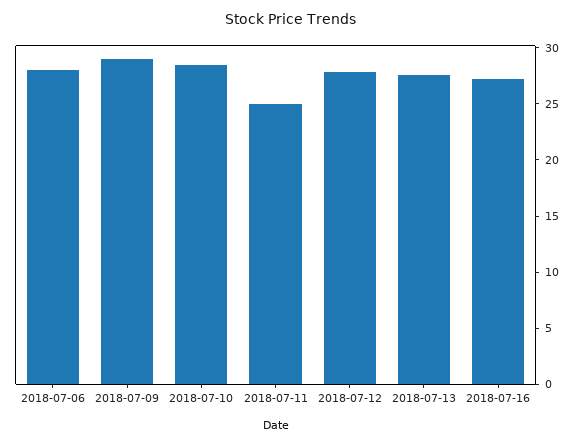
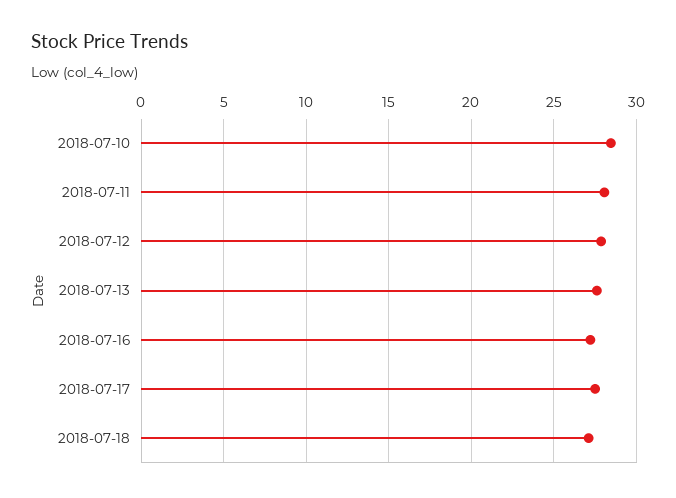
2018-07-06: 28 -> none
2018-07-09: 29 -> none
2018-07-11: 25 -> 28
2018-07-17: none -> 27.5
2018-07-18: none -> 27

